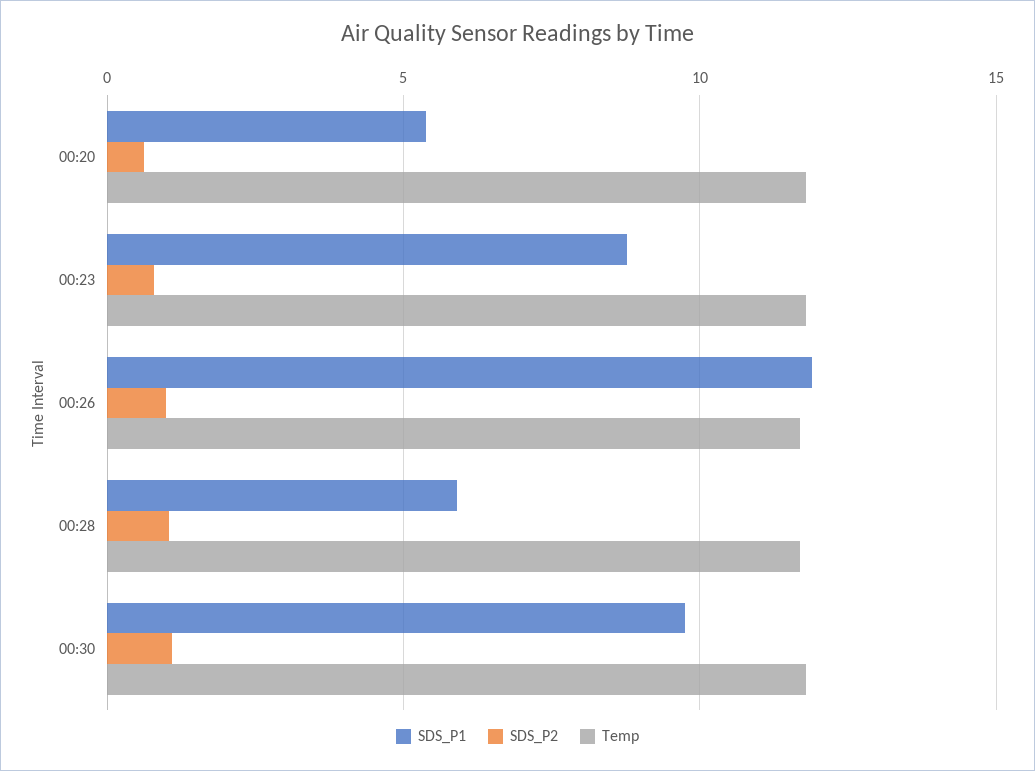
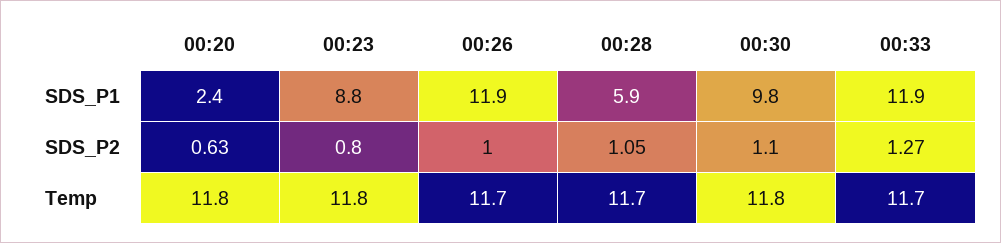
SDS_P1, 00:20: 5.5 -> 2.4
SDS_P1, 00:33: none -> 11.9
SDS_P2, 00:33: none -> 1.27
Temp, 00:33: none -> 11.7

